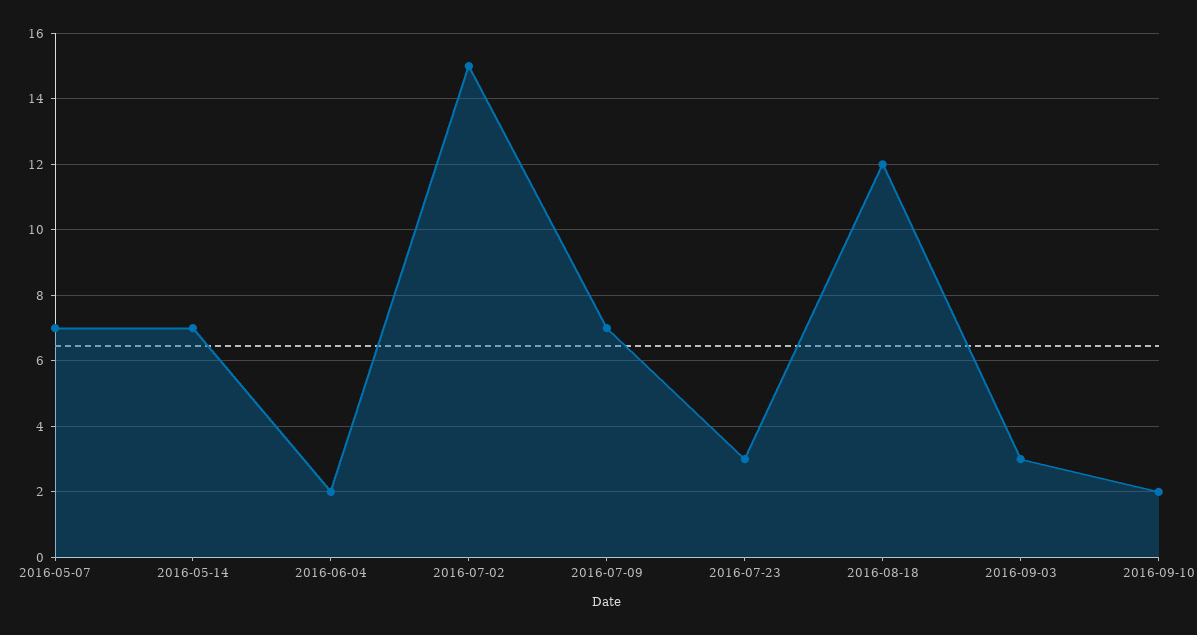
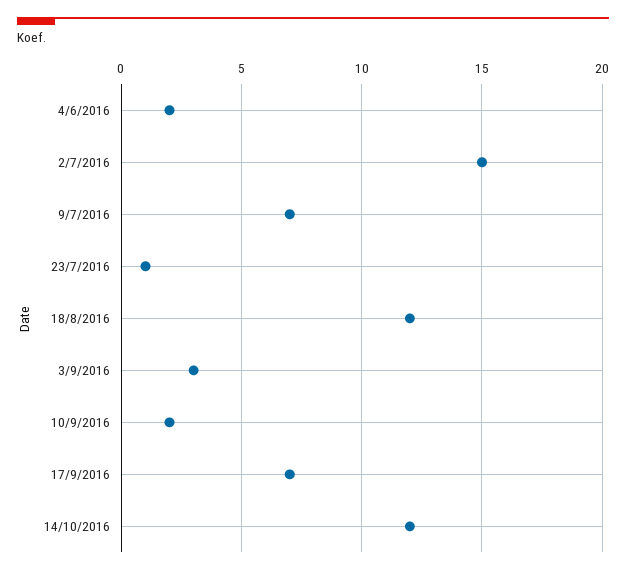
2016-05-07: 7 -> none
2016-05-14: 7 -> none
2016-07-23: 3 -> 1
17/9/2016: none -> 7
14/10/2016: none -> 12

